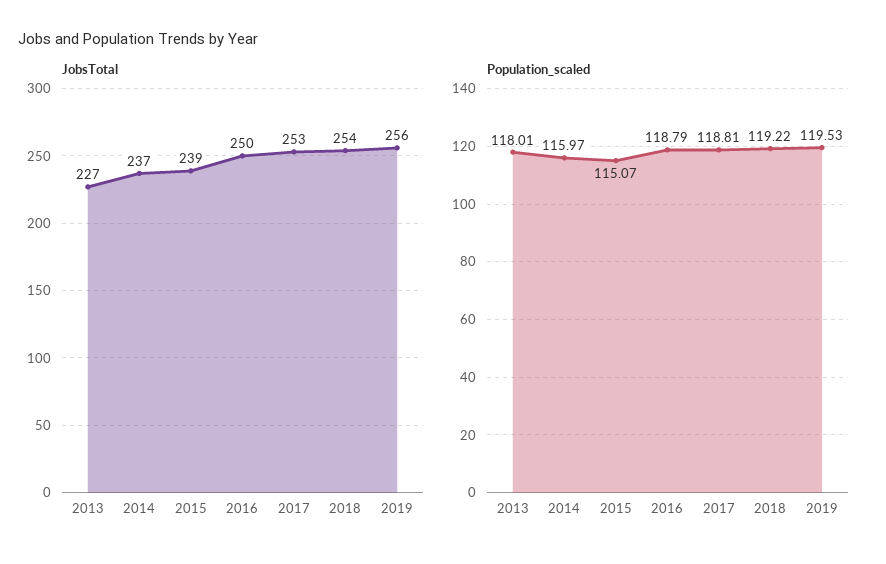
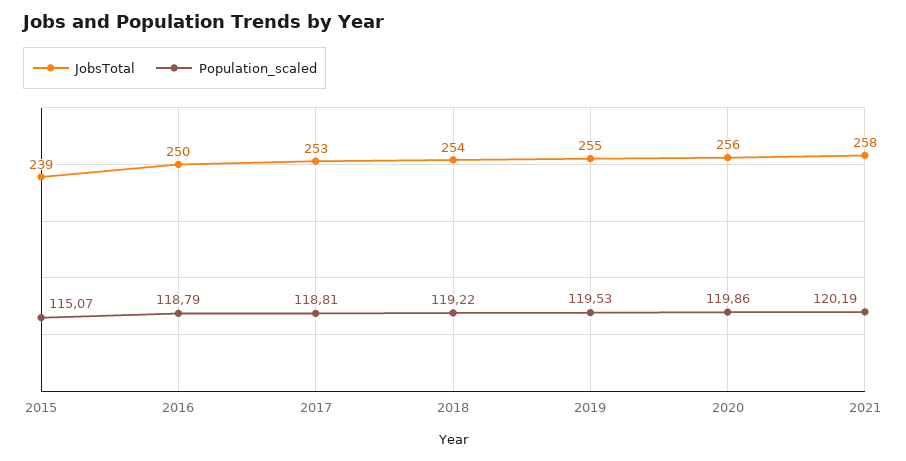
JobsTotal, 2013: 227 -> none
JobsTotal, 2014: 237 -> none
JobsTotal, 2019: 256 -> 255
Population_scaled, 2013: 118.01 -> none
Population_scaled, 2014: 115.97 -> none
JobsTotal, 2020: none -> 256
Population_scaled, 2020: none -> 119.86
JobsTotal, 2021: none -> 258
Population_scaled, 2021: none -> 120.19

